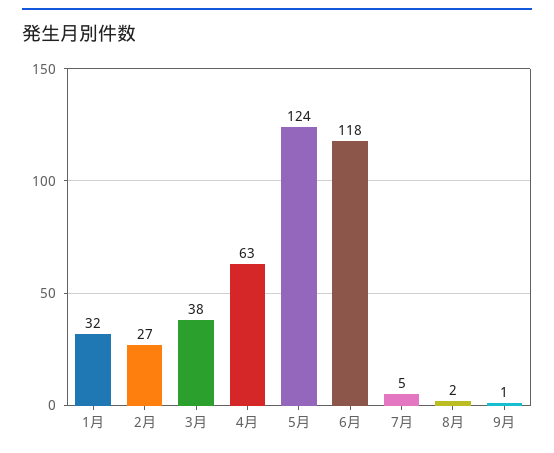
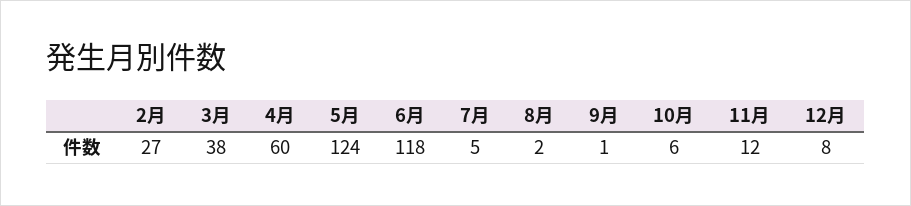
1月: 32 -> none
4月: 63 -> 60
10月: none -> 6
11月: none -> 12
12月: none -> 8

